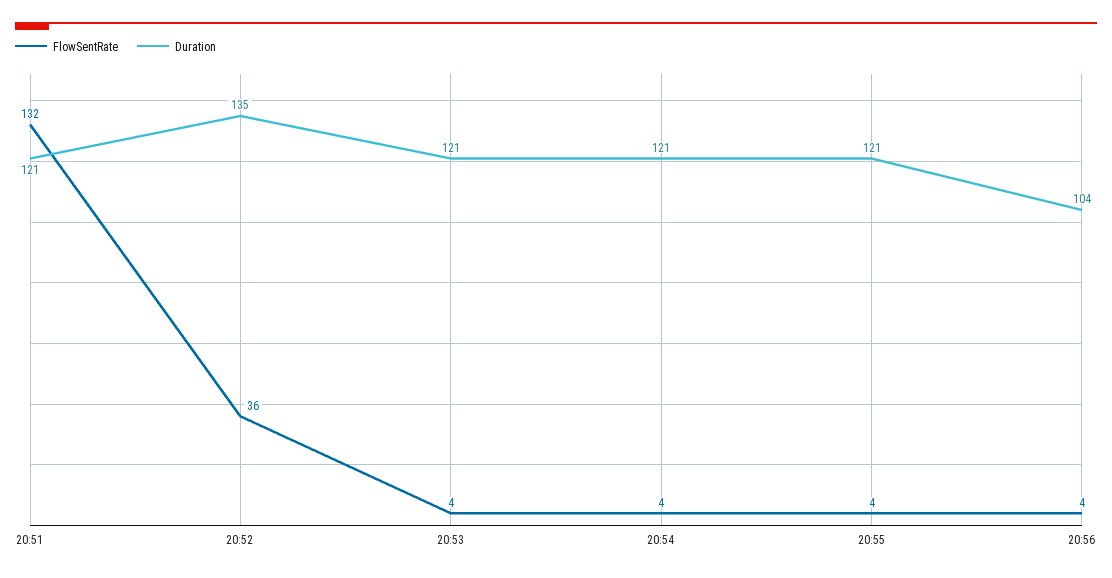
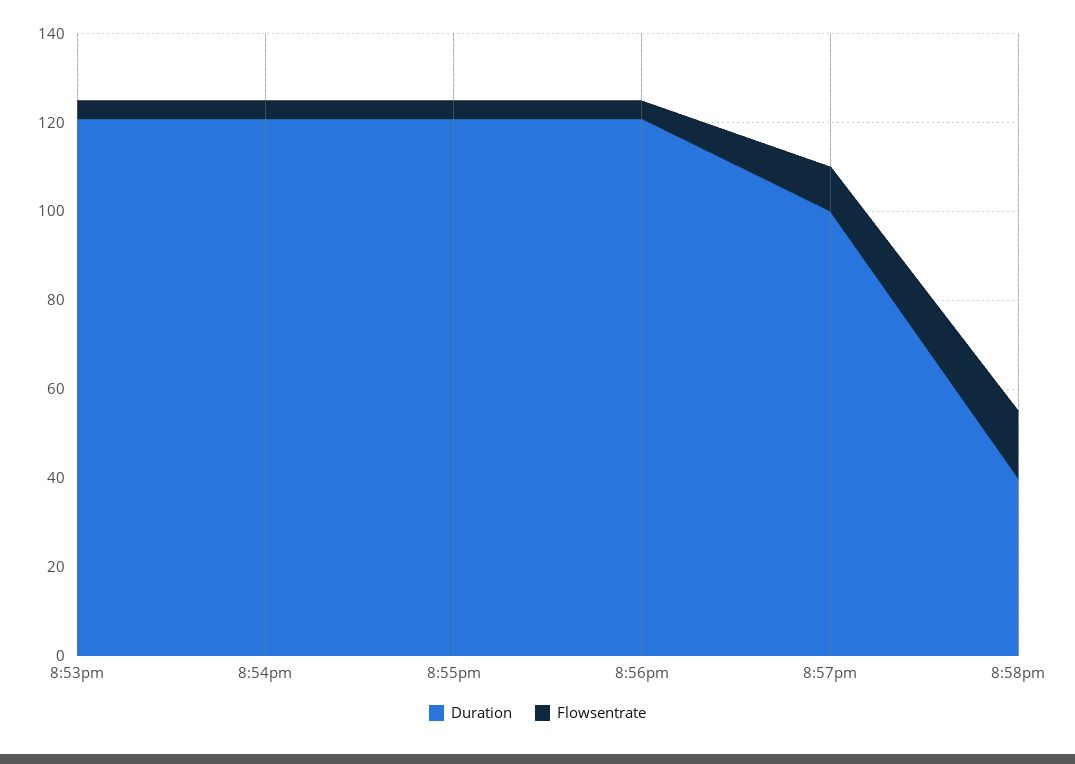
FlowSentRate, 20:51: 132 -> none
Duration, 20:51: 121 -> none
FlowSentRate, 20:52: 36 -> none
Duration, 20:52: 135 -> none
Duration, 20:56: 104 -> 120
Duration, 8:57pm: none -> 100
FlowSentRate, 8:57pm: none -> 10
Duration, 8:58pm: none -> 40
FlowSentRate, 8:58pm: none -> 15

